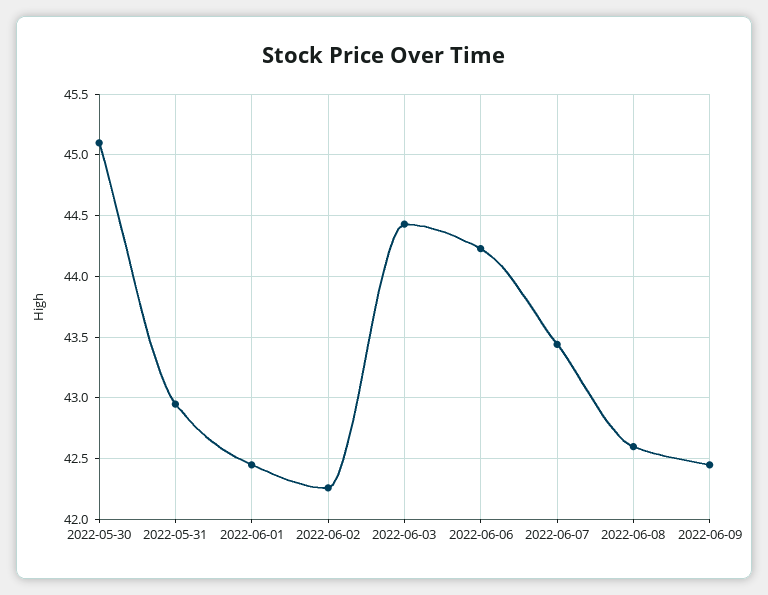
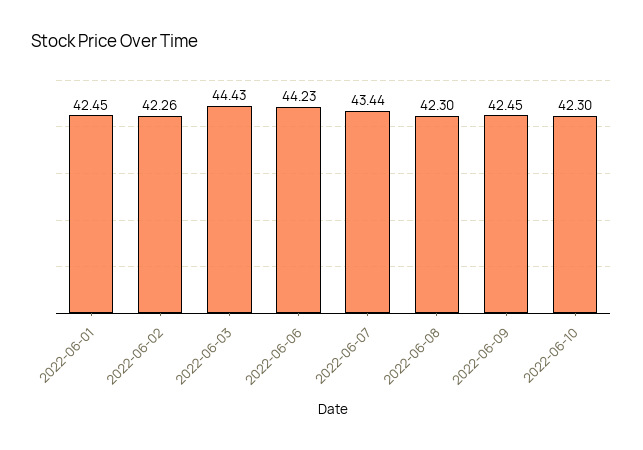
2022-05-30: 45.1 -> none
2022-05-31: 42.95 -> none
2022-06-08: 42.6 -> 42.3
2022-06-10: none -> 42.3

